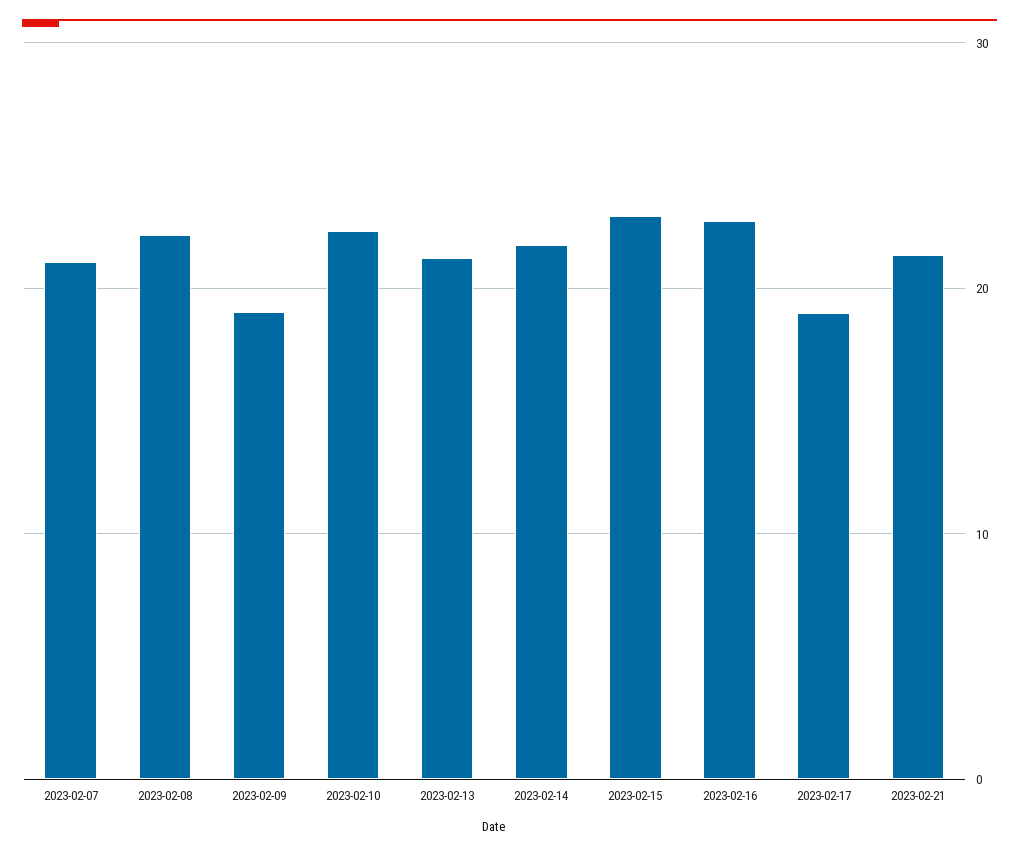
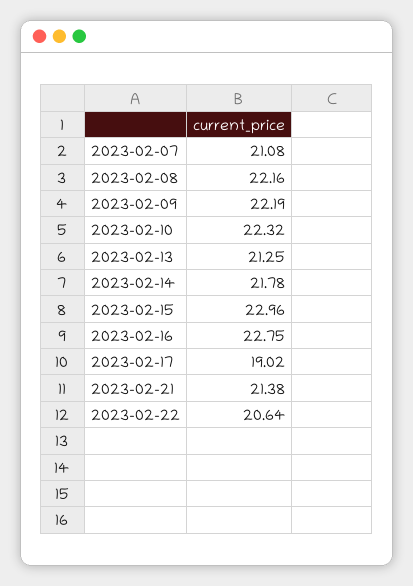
2023-02-09: 19 -> 22.19
2023-02-22: none -> 20.64

